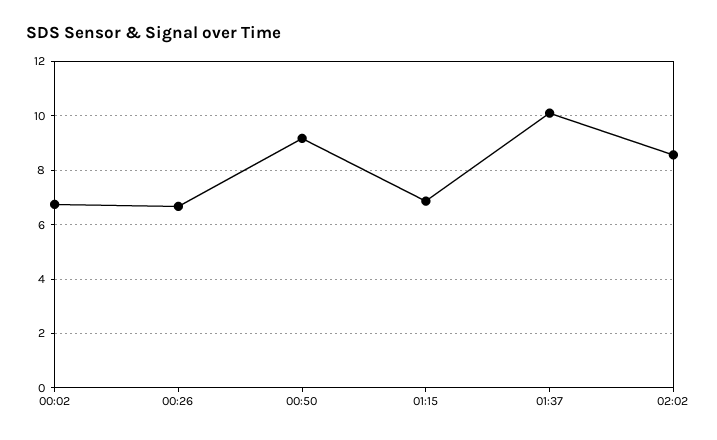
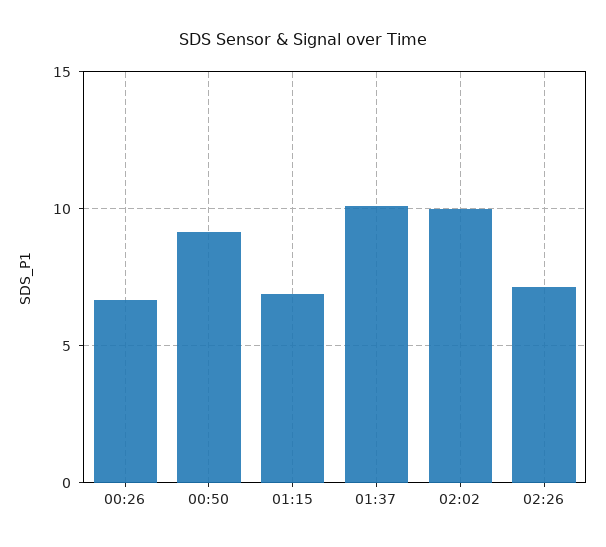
00:02: 6.75 -> none
02:02: 8.5 -> 10
02:26: none -> 7

